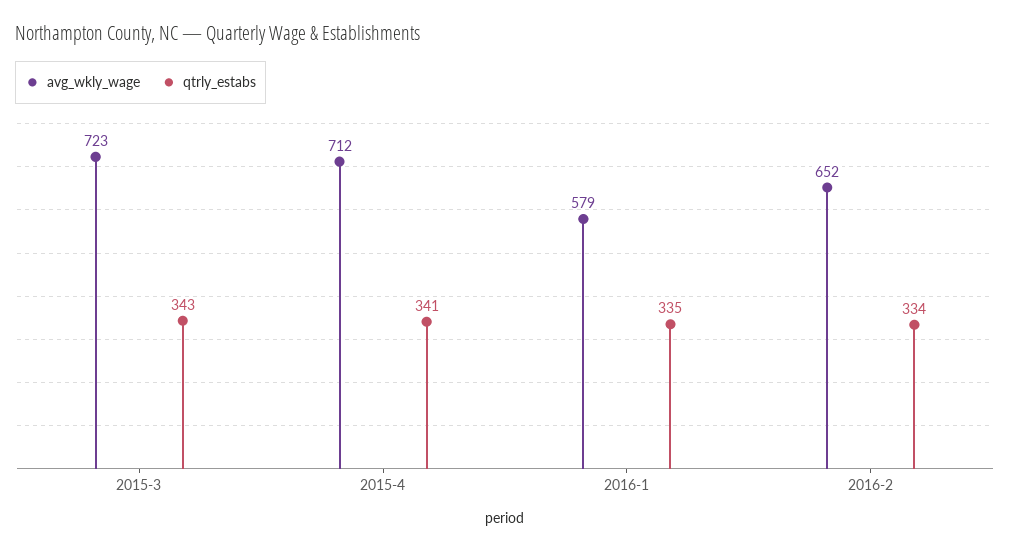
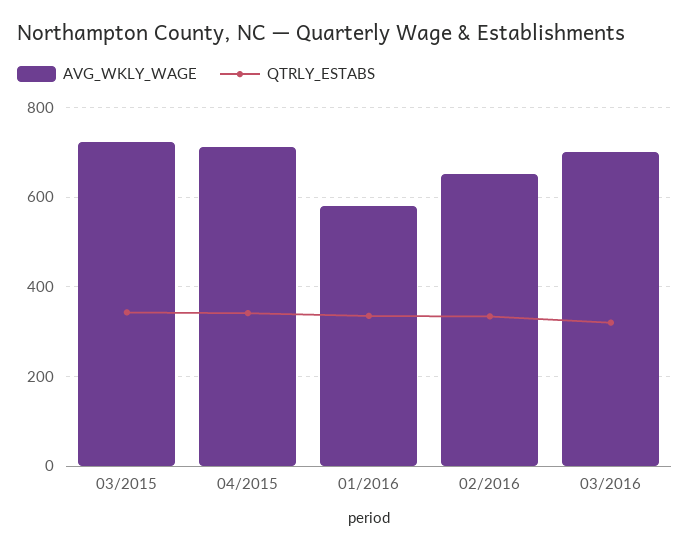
avg_wkly_wage, 03/2016: none -> 700
qtrly_estabs, 03/2016: none -> 320

